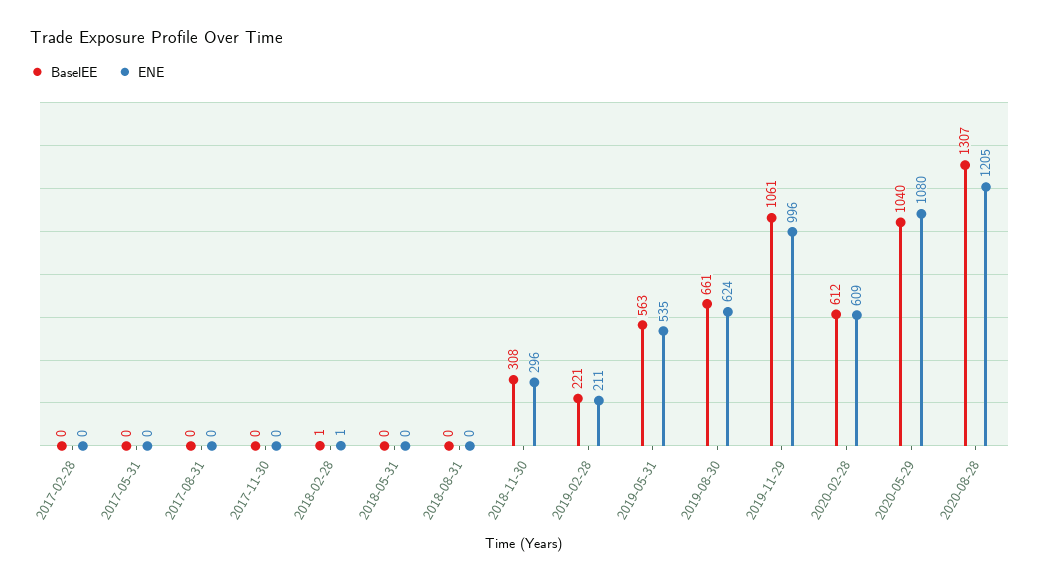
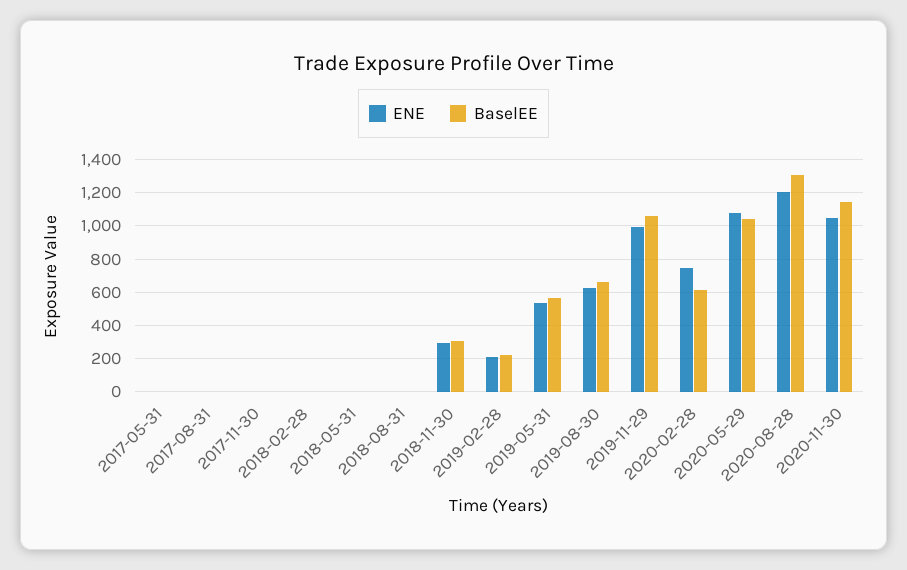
BaselEE, 2017-02-28: 0 -> none
ENE, 2017-02-28: 0 -> none
ENE, 2020-02-28: 609 -> 750
ENE, 2020-11-30: none -> 1050
BaselEE, 2020-11-30: none -> 1150

